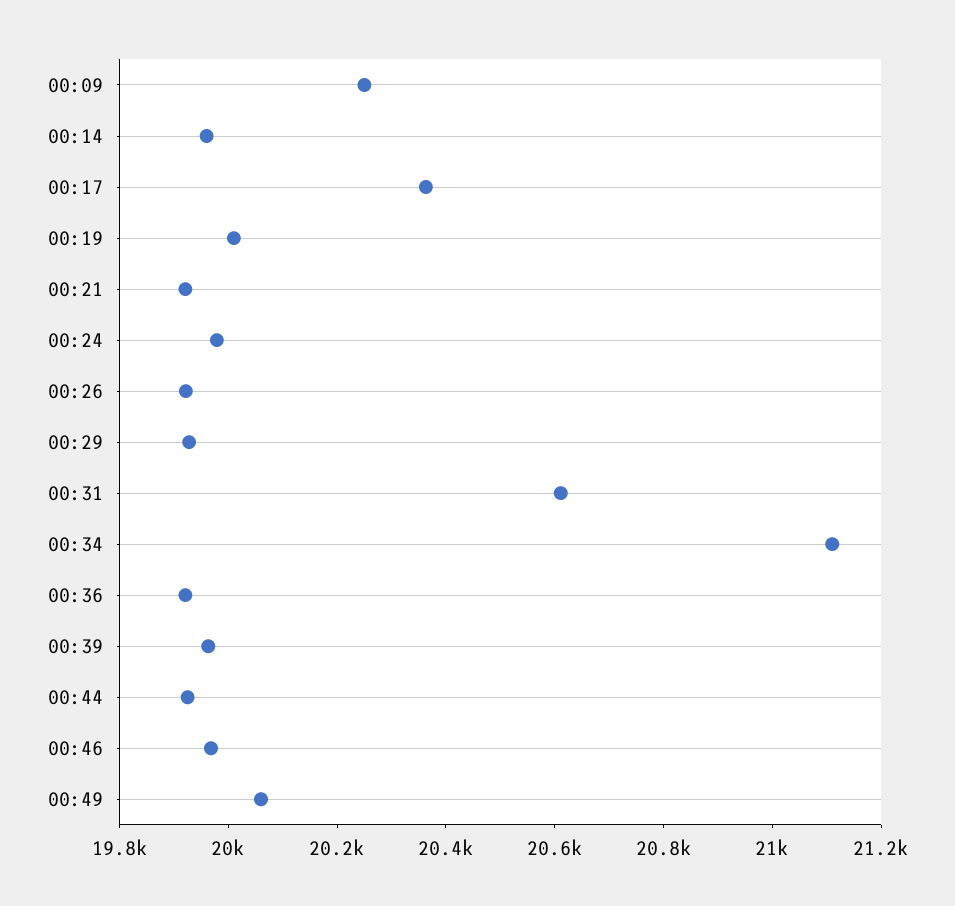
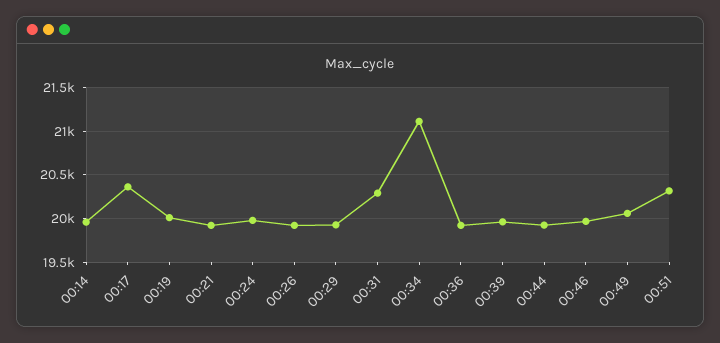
00:09: 20250 -> none
00:31: 20600 -> 20300
00:51: none -> 20300

